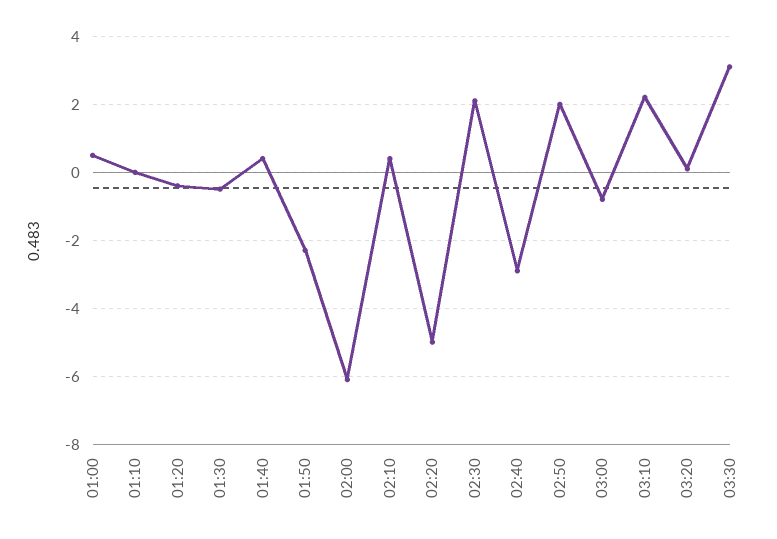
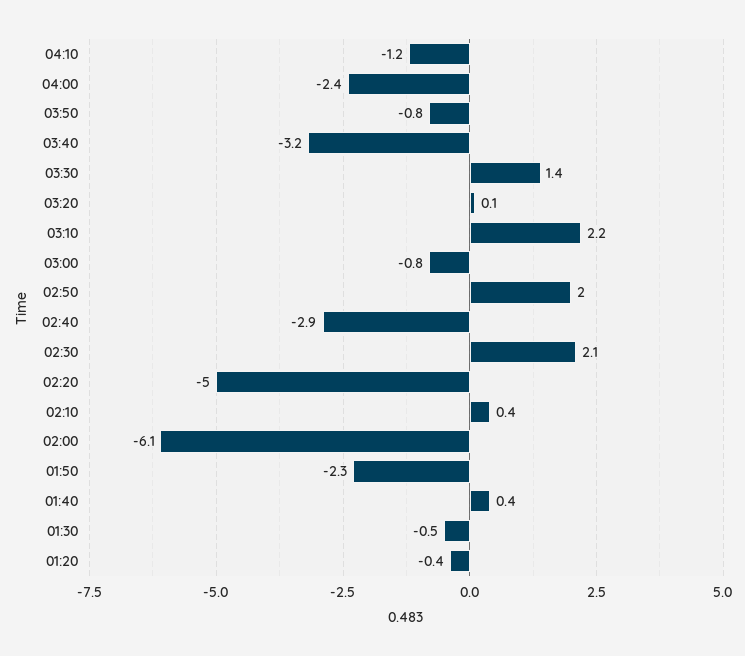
01:00: 0.5 -> none
01:10: 0 -> none
03:30: 3 -> 1.4
04:10: none -> -1.2
04:00: none -> -2.4
03:50: none -> -0.8
03:40: none -> -3.2

